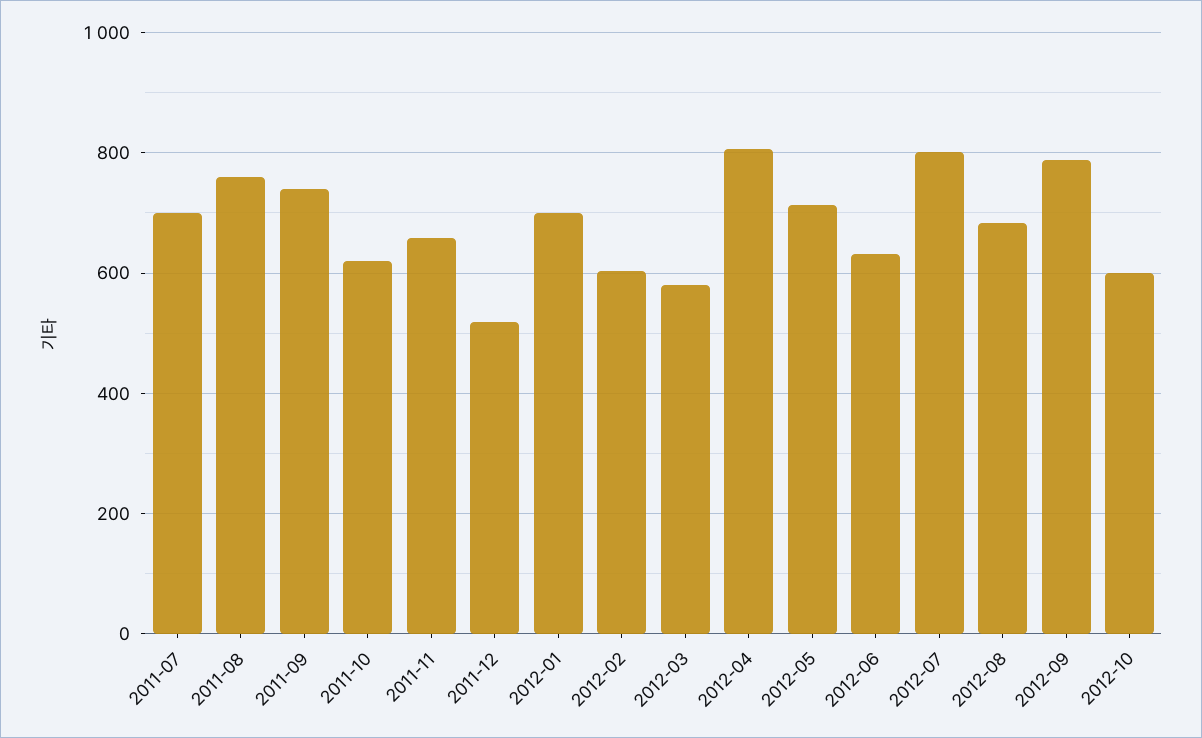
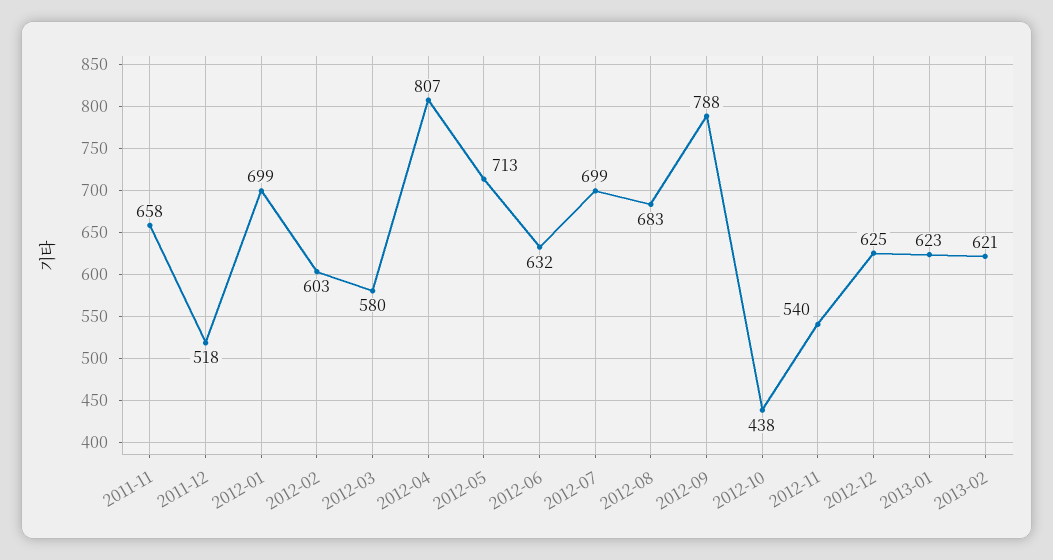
2011-07: 700 -> none
2011-08: 760 -> none
2011-09: 740 -> none
2011-10: 620 -> none
2012-07: 800 -> 699
2012-10: 600 -> 438
2012-11: none -> 540
2012-12: none -> 625
2013-01: none -> 623
2013-02: none -> 621

